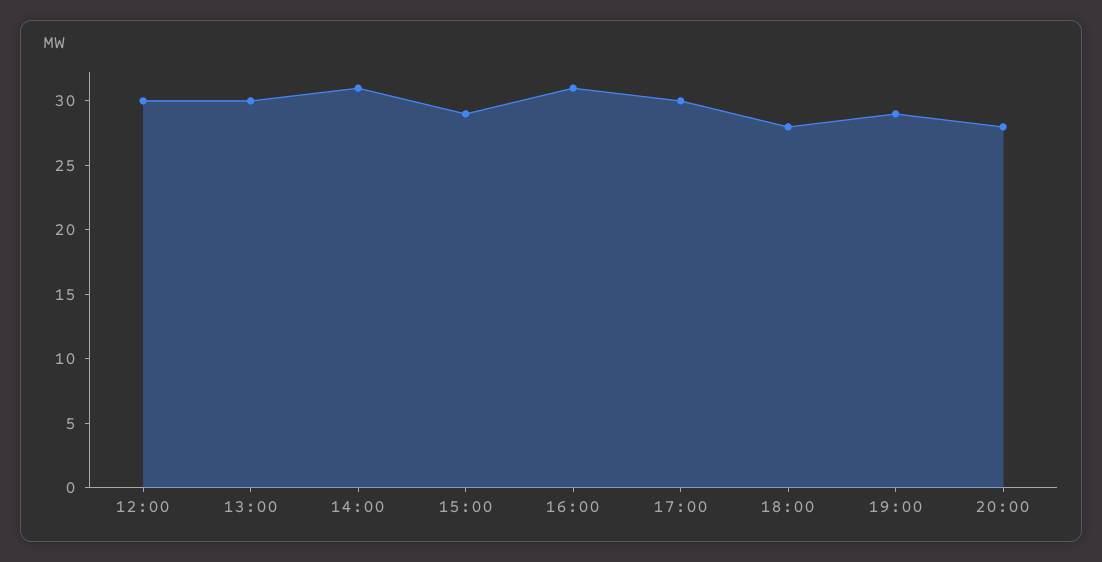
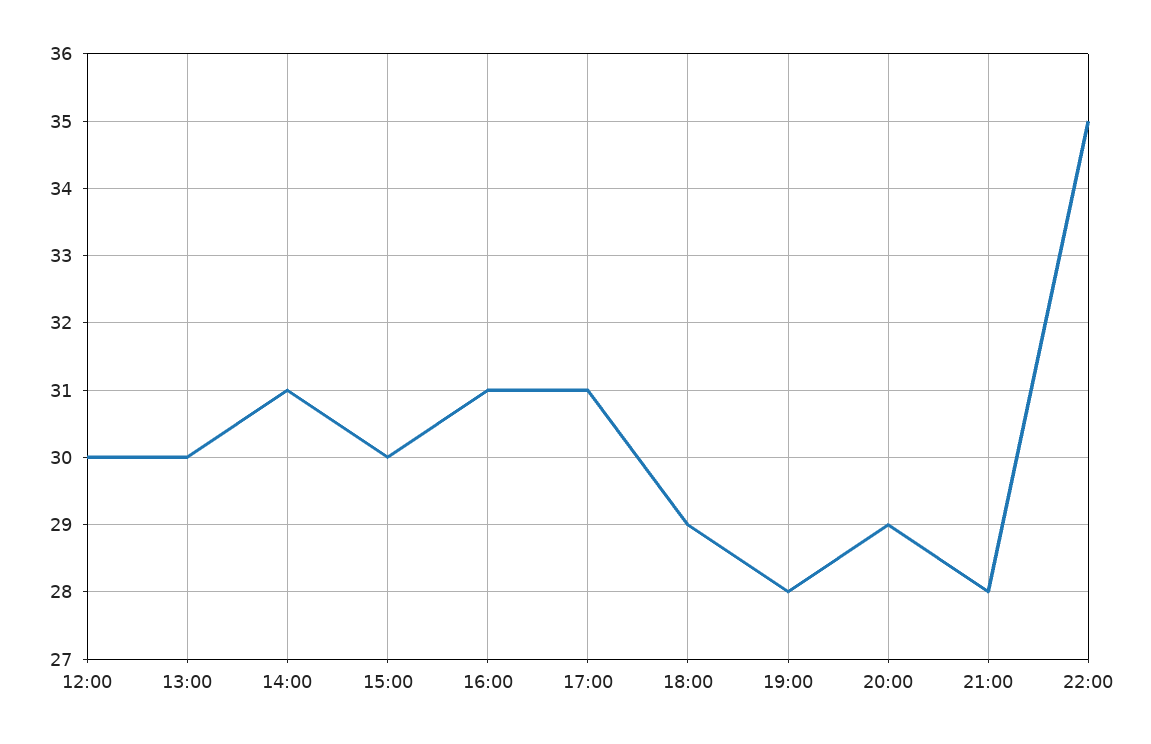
15:00: 29 -> 30
17:00: 30 -> 31
18:00: 28 -> 29
19:00: 29 -> 28
20:00: 28 -> 29
21:00: none -> 28
22:00: none -> 35

